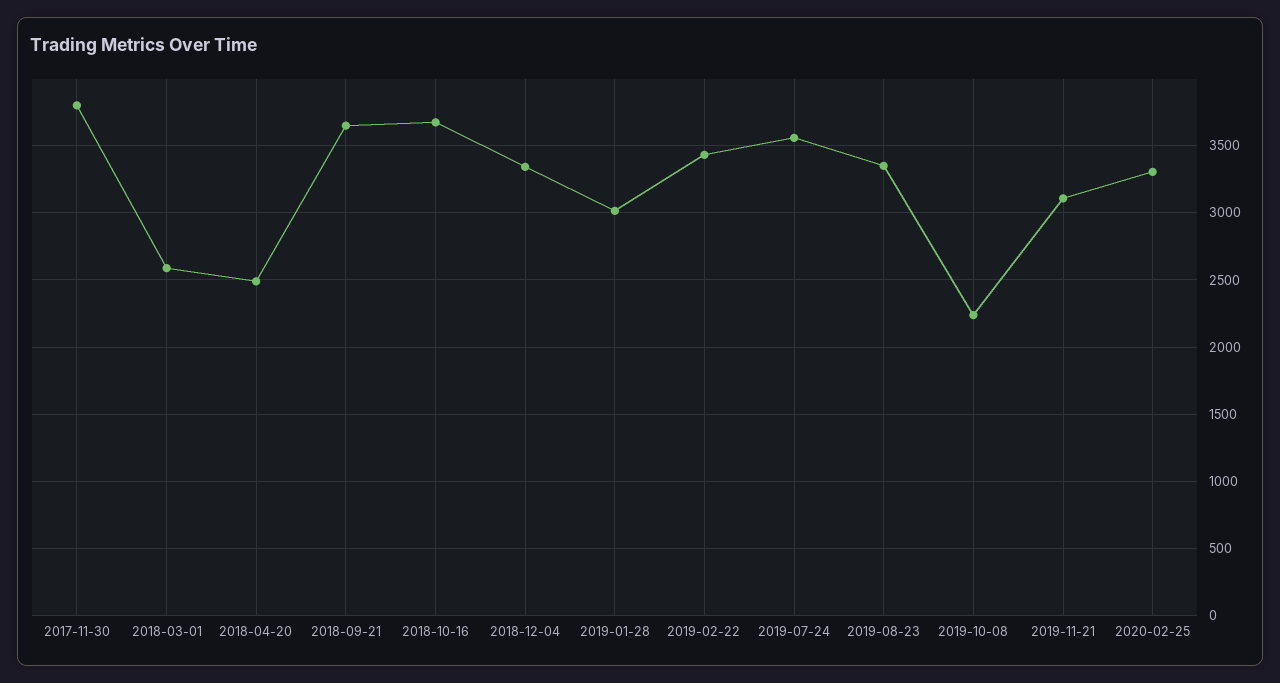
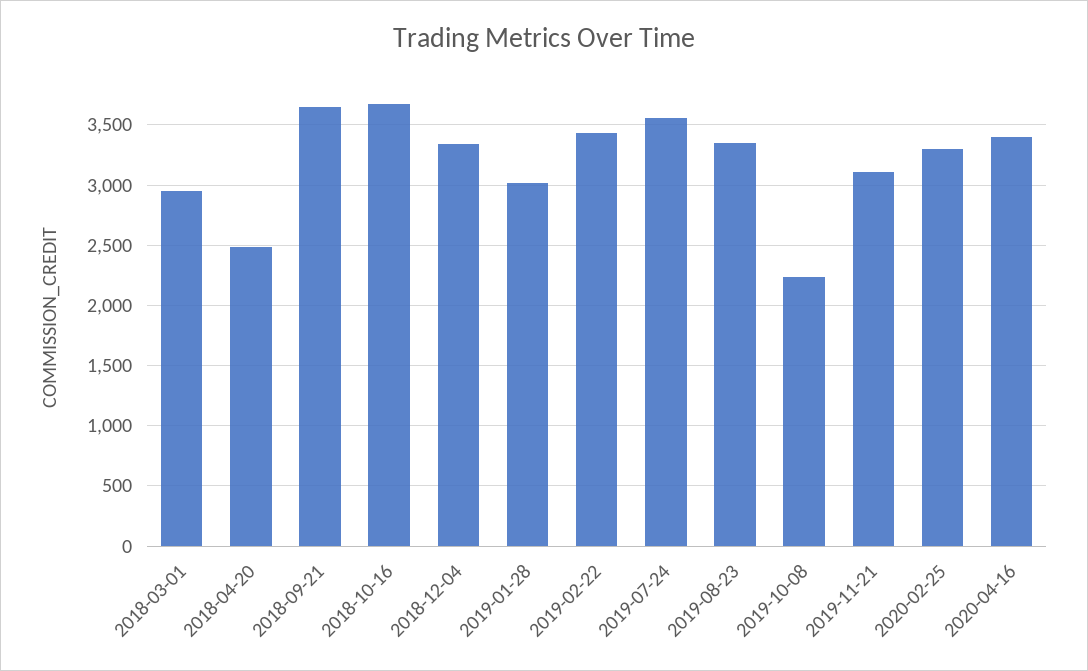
2017-11-30: 3800 -> none
2018-03-01: 2600 -> 2950
2020-04-16: none -> 3400

